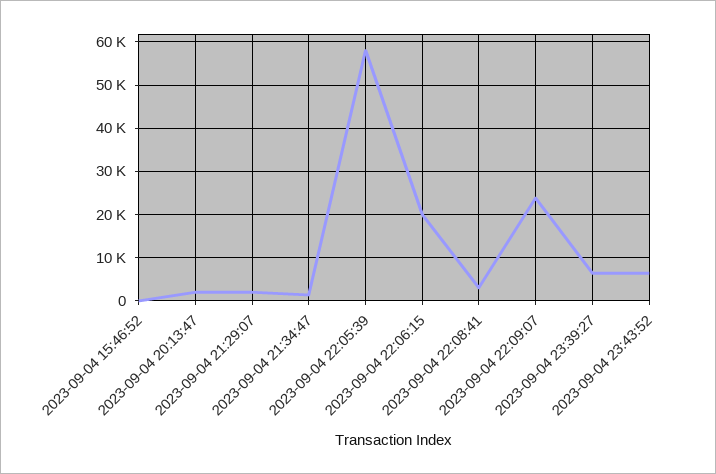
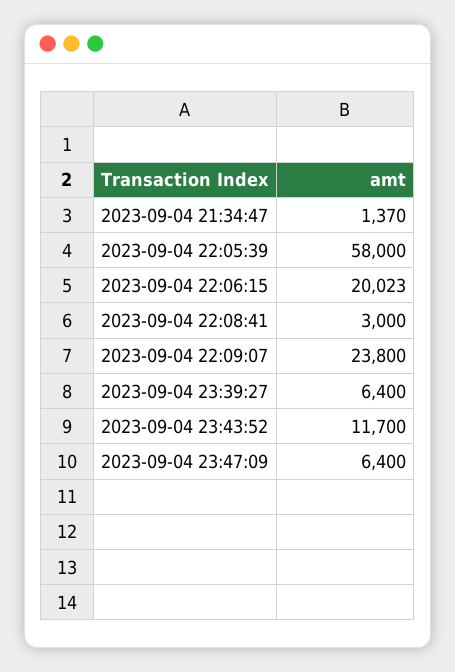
2023-09-04 15:46:52: 0 -> none
2023-09-04 20:13:47: 2000 -> none
2023-09-04 21:29:07: 2000 -> none
2023-09-04 23:43:52: 6000 -> 11700
2023-09-04 23:47:09: none -> 6400

